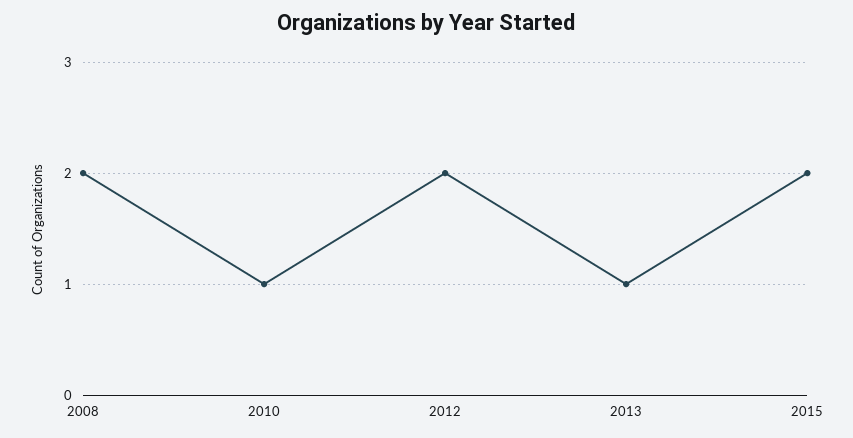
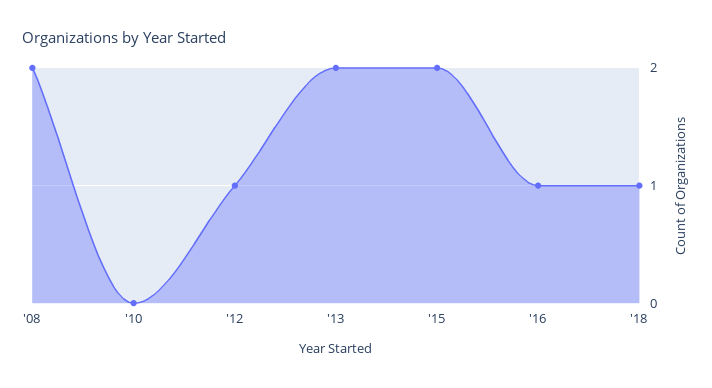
2010: 1 -> 0
2012: 2 -> 1
2013: 1 -> 2
'16: none -> 1
'18: none -> 1

